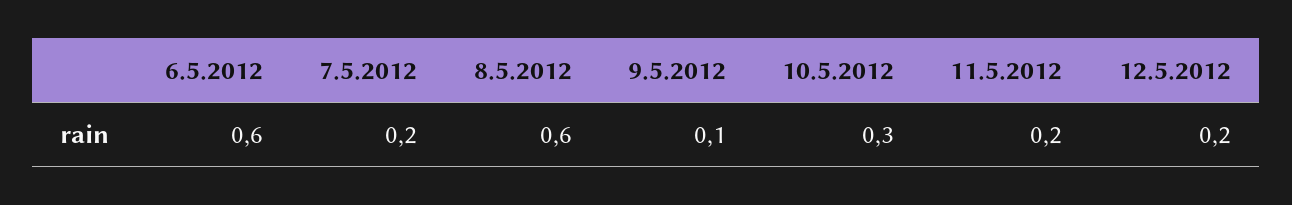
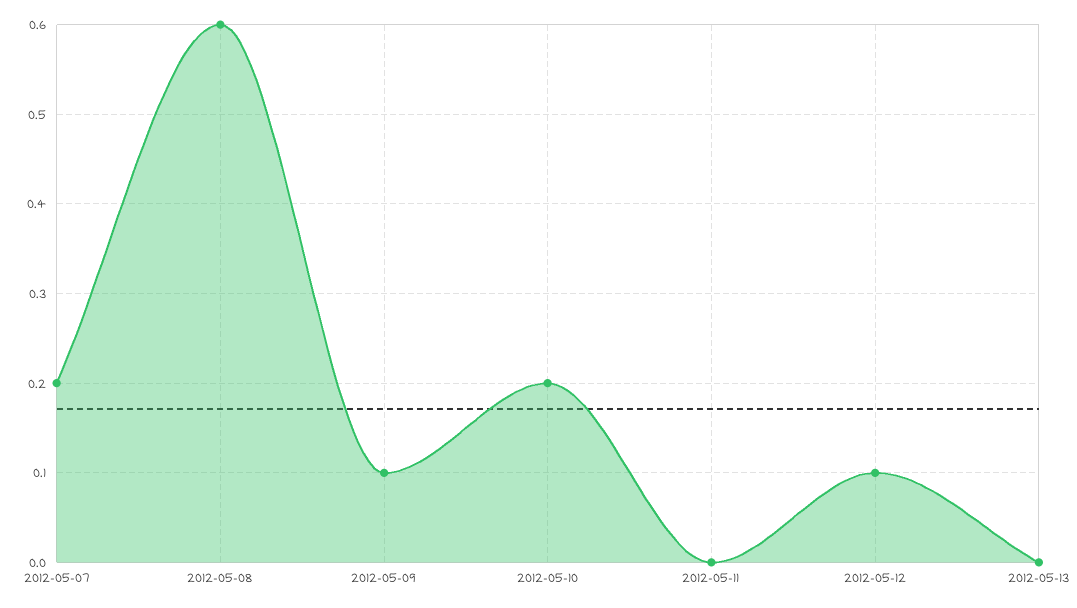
6.5.2012: 0.6 -> none
10.5.2012: 0.3 -> 0.2
11.5.2012: 0.2 -> 0
12.5.2012: 0.2 -> 0.1
2012-05-13: none -> 0

